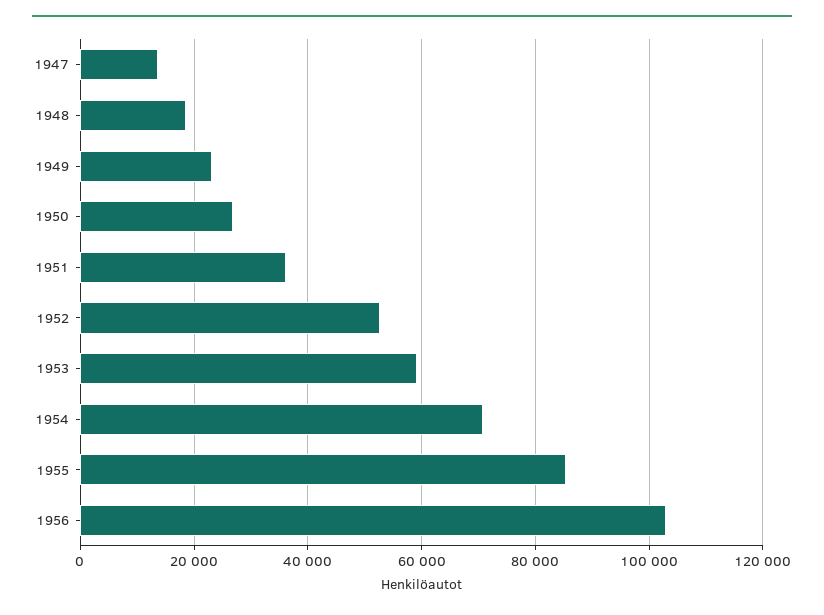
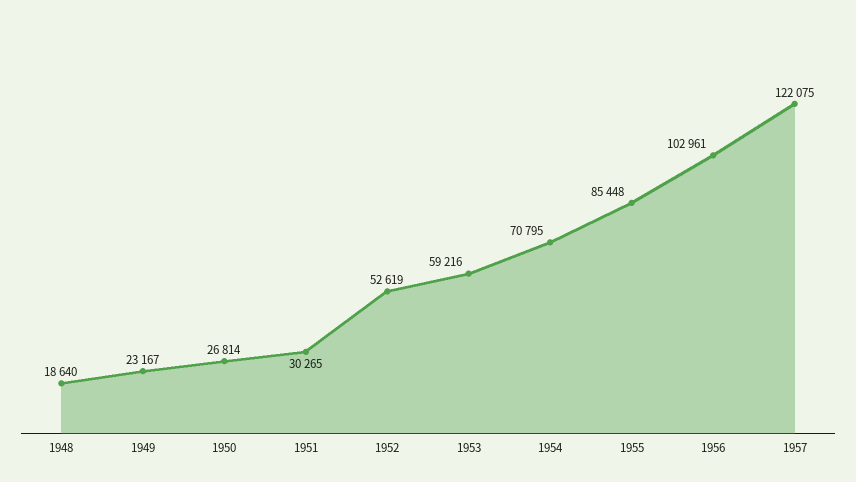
1947: 14000 -> none
1951: 36000 -> 30265
1957: none -> 122075

